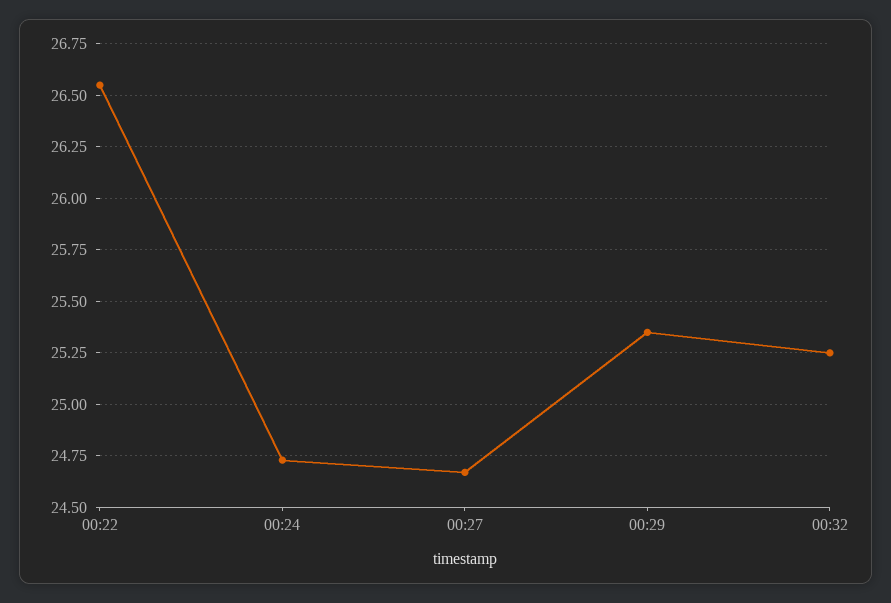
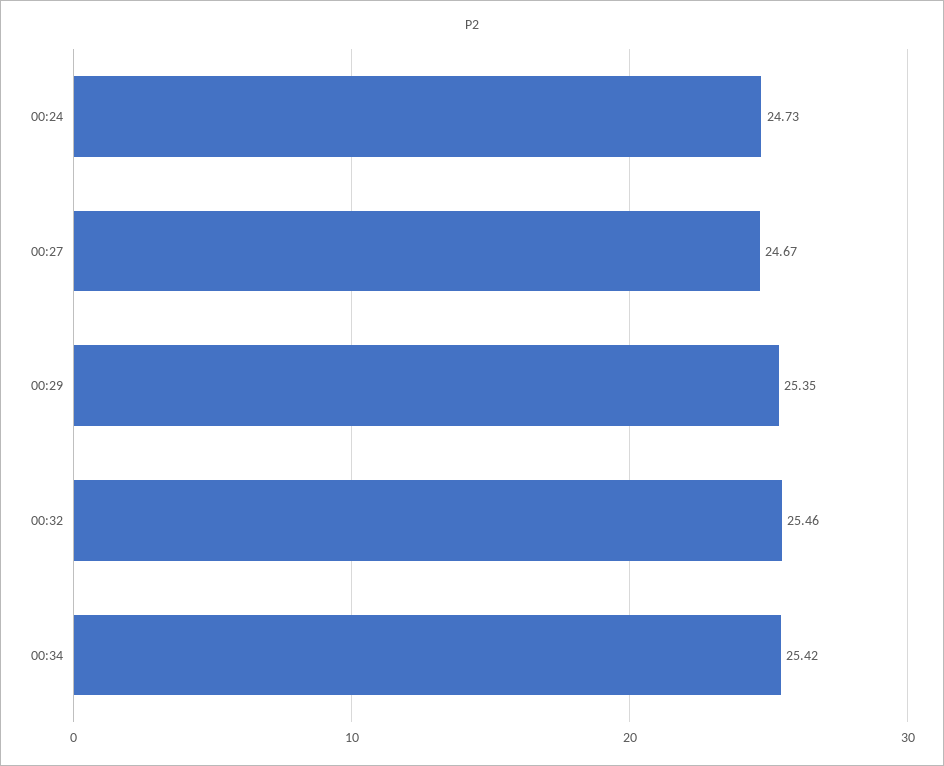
00:22: 26.55 -> none
00:32: 25.25 -> 25.46
00:34: none -> 25.42

